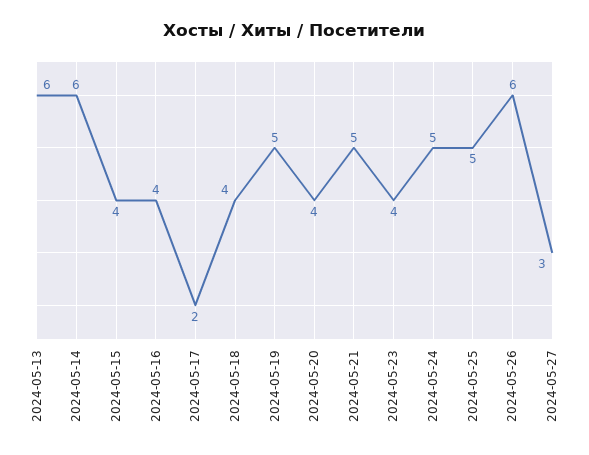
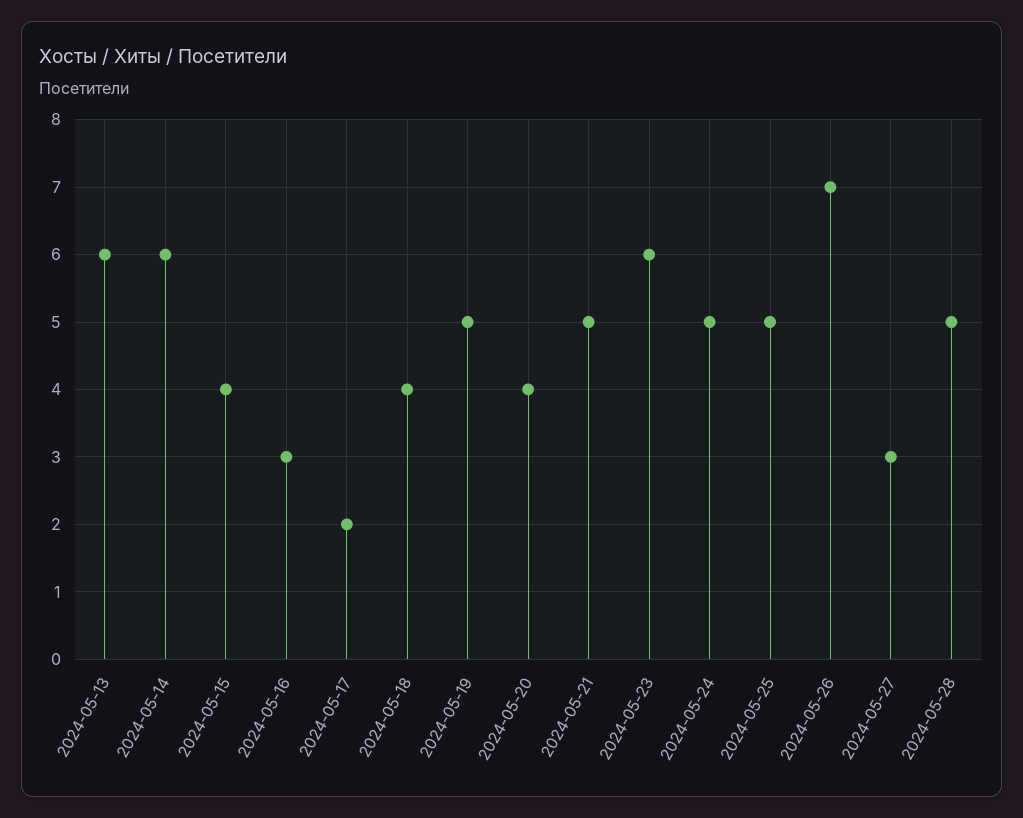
2024-05-16: 4 -> 3
2024-05-23: 4 -> 6
2024-05-26: 6 -> 7
2024-05-28: none -> 5

